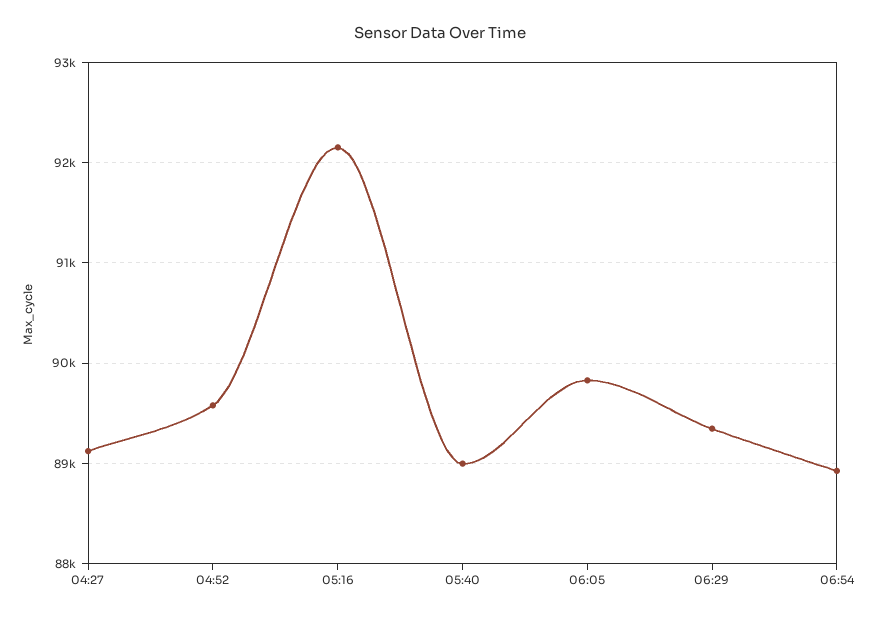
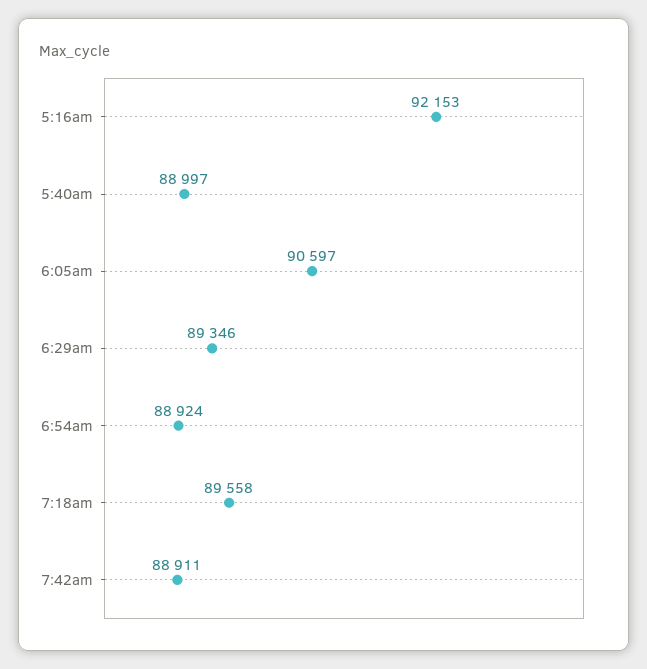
04:27: 89100 -> none
04:52: 89600 -> none
06:05: 89800 -> 90597
7:18am: none -> 89558
7:42am: none -> 88911

